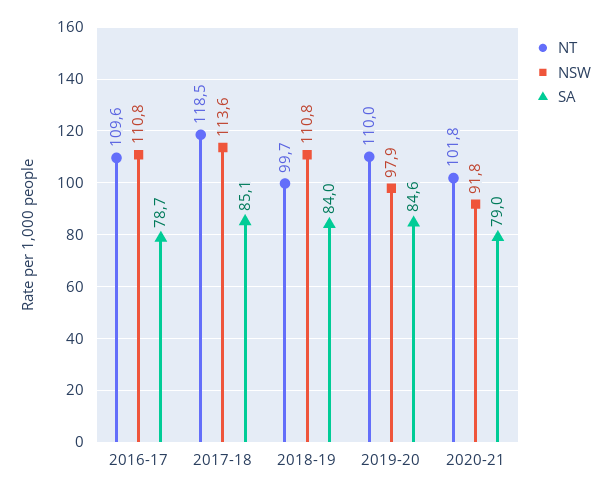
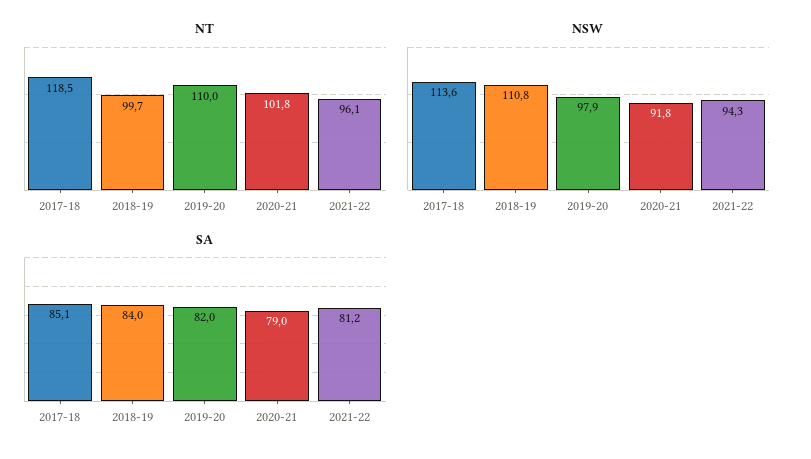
NT, 2016-17: 109.6 -> none
NSW, 2016-17: 110.8 -> none
SA, 2016-17: 78.7 -> none
SA, 2019-20: 84.6 -> 82
NT, 2021-22: none -> 96.1
NSW, 2021-22: none -> 94.3
SA, 2021-22: none -> 81.2

